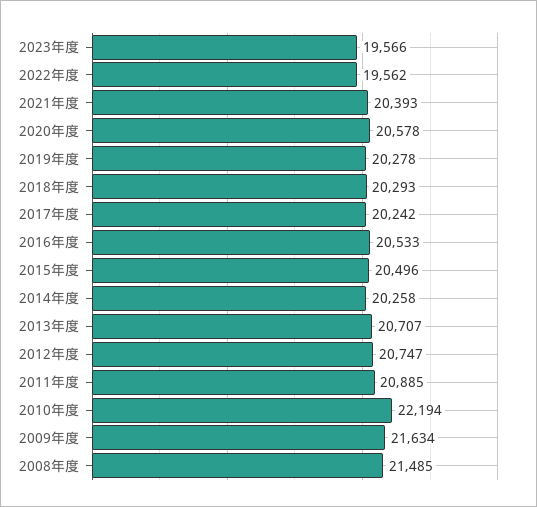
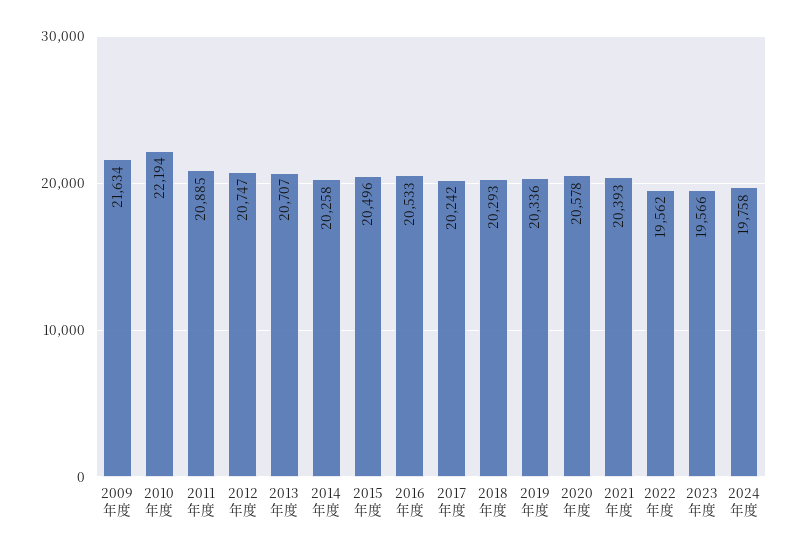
2019年度: 20278 -> 20336
2008年度: 21485 -> none
2024年度: none -> 19758

